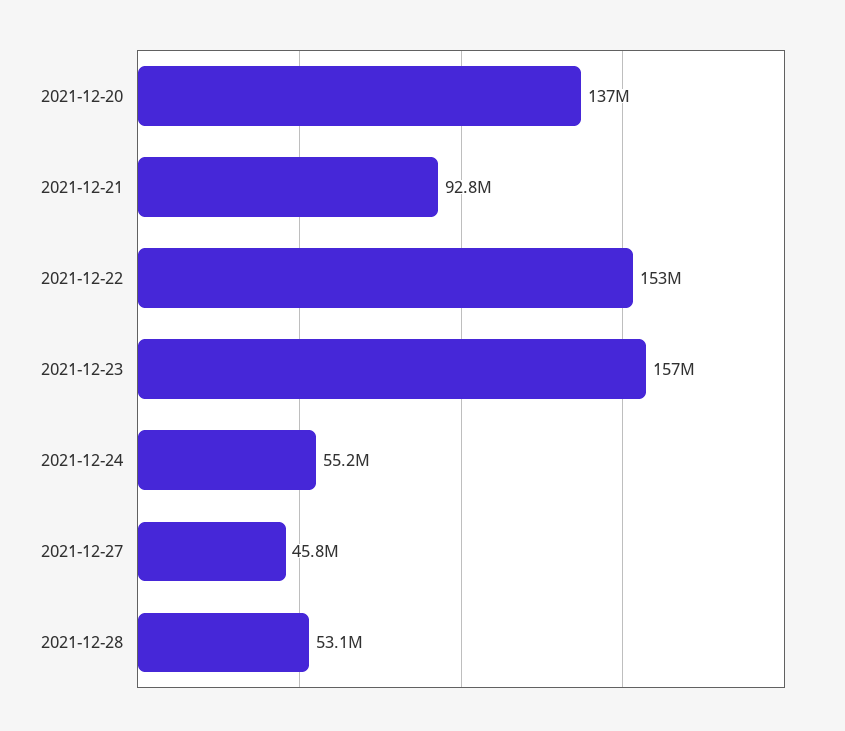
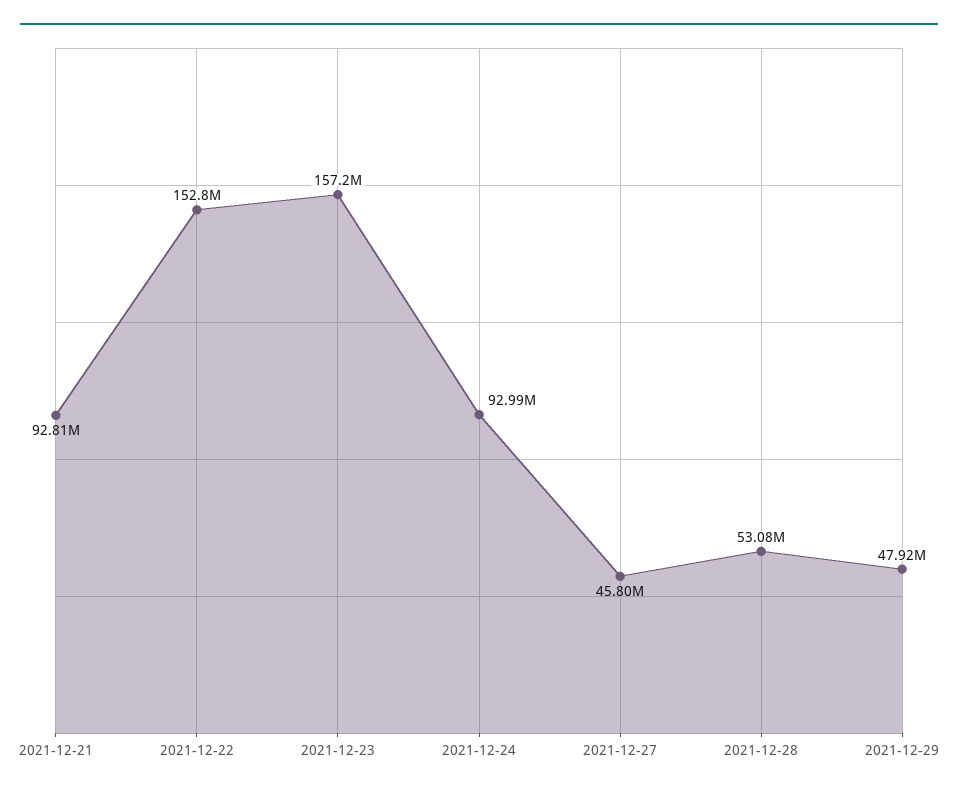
2021-12-20: 137000000 -> none
2021-12-24: 55200000 -> 92990000
2021-12-29: none -> 47920000

